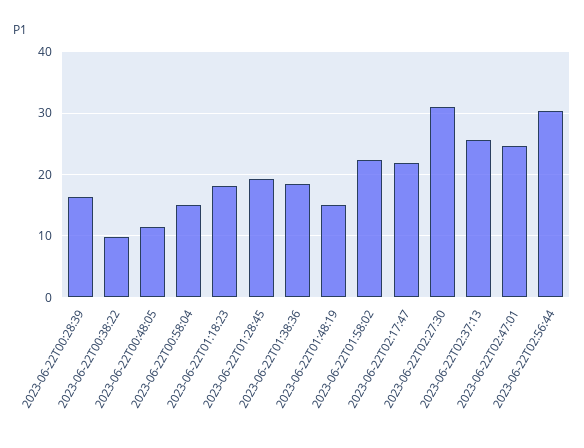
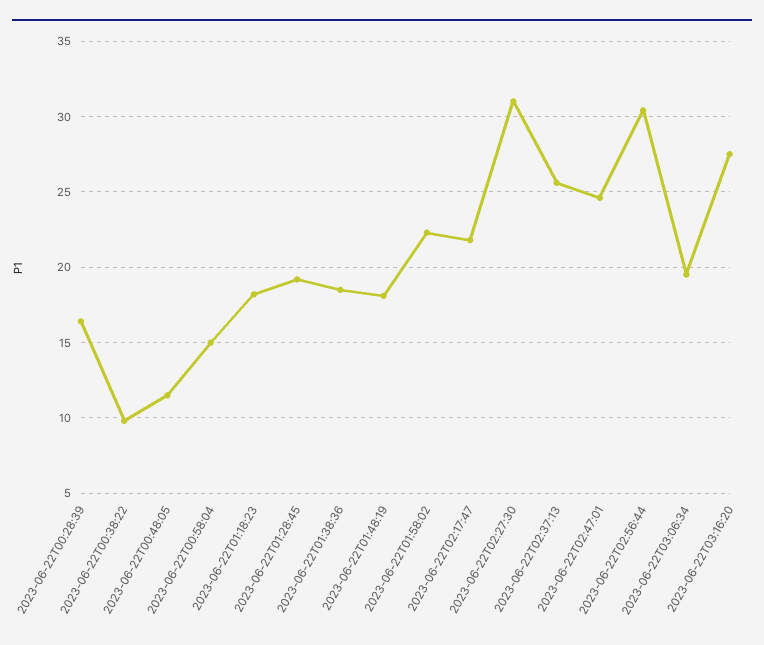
2023-06-22T01:48:19: 15 -> 18
2023-06-22T03:06:34: none -> 19.5
2023-06-22T03:16:20: none -> 27.5

